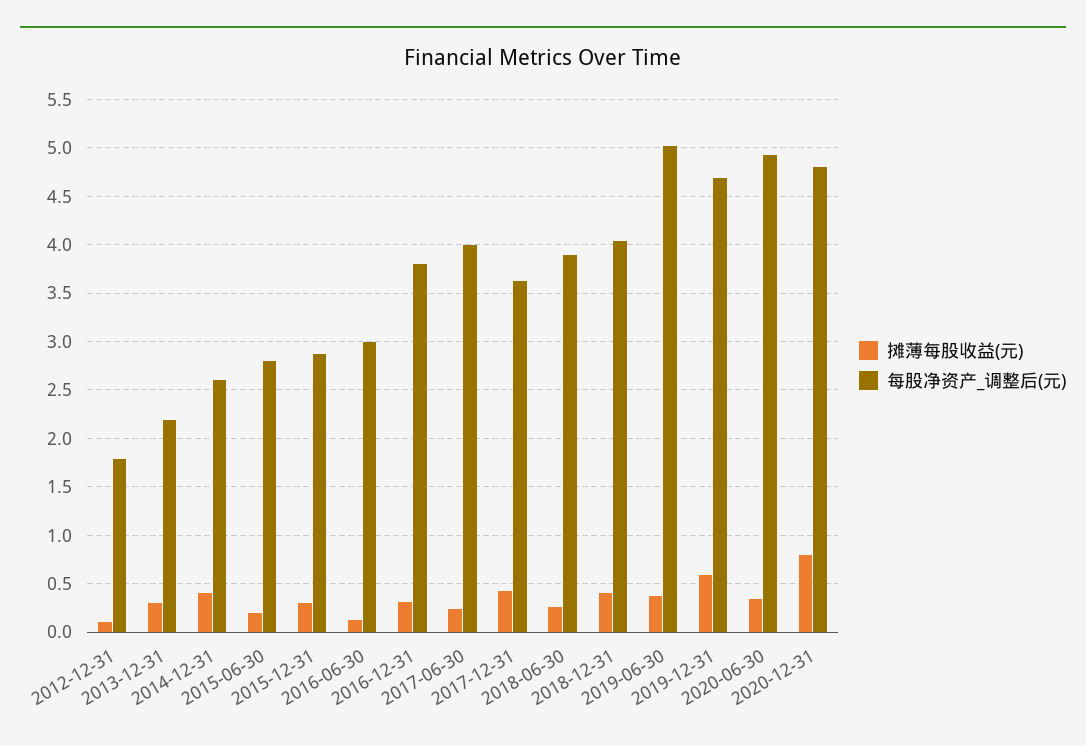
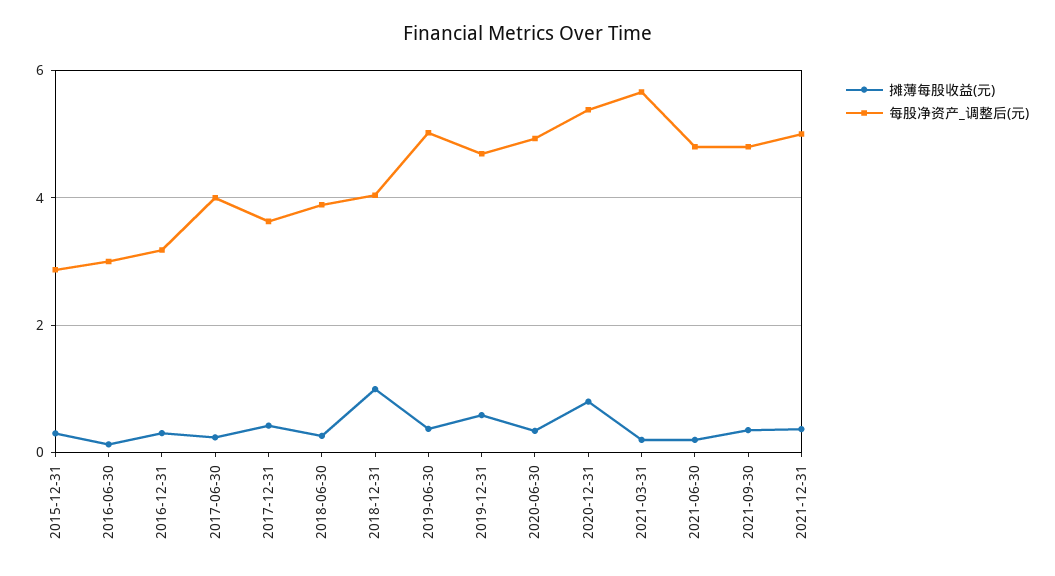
摊薄每股收益(元), 2012-12-31: 0.1 -> none
每股净资产_调整后(元), 2012-12-31: 1.8 -> none
摊薄每股收益(元), 2013-12-31: 0.3 -> none
每股净资产_调整后(元), 2013-12-31: 2.2 -> none
摊薄每股收益(元), 2014-12-31: 0.4 -> none
每股净资产_调整后(元), 2014-12-31: 2.6 -> none
摊薄每股收益(元), 2015-06-30: 0.2 -> none
每股净资产_调整后(元), 2015-06-30: 2.8 -> none
每股净资产_调整后(元), 2016-12-31: 3.8 -> 3.2
摊薄每股收益(元), 2018-12-31: 0.4 -> 1
每股净资产_调整后(元), 2020-12-31: 4.8 -> 5.4
摊薄每股收益(元), 2021-03-31: none -> 0.2
每股净资产_调整后(元), 2021-03-31: none -> 5.6
摊薄每股收益(元), 2021-06-30: none -> 0.2
每股净资产_调整后(元), 2021-06-30: none -> 4.8
摊薄每股收益(元), 2021-09-30: none -> 0.4
每股净资产_调整后(元), 2021-09-30: none -> 4.8
摊薄每股收益(元), 2021-12-31: none -> 0.4
每股净资产_调整后(元), 2021-12-31: none -> 5

